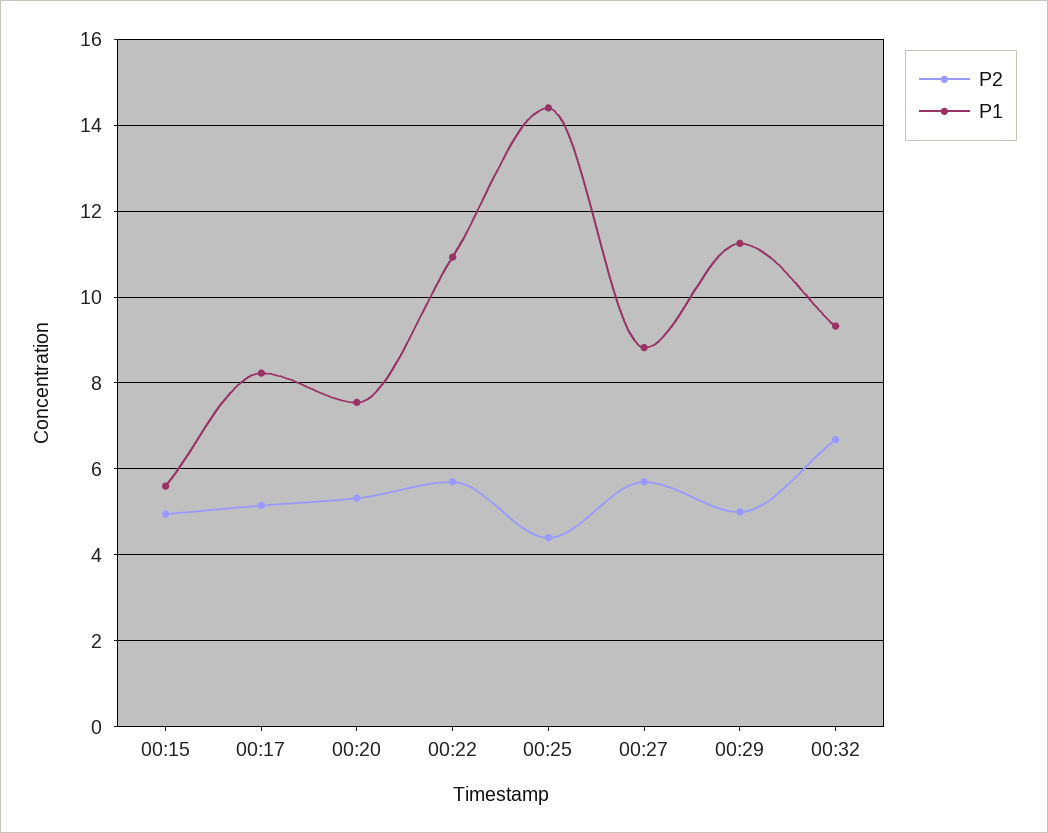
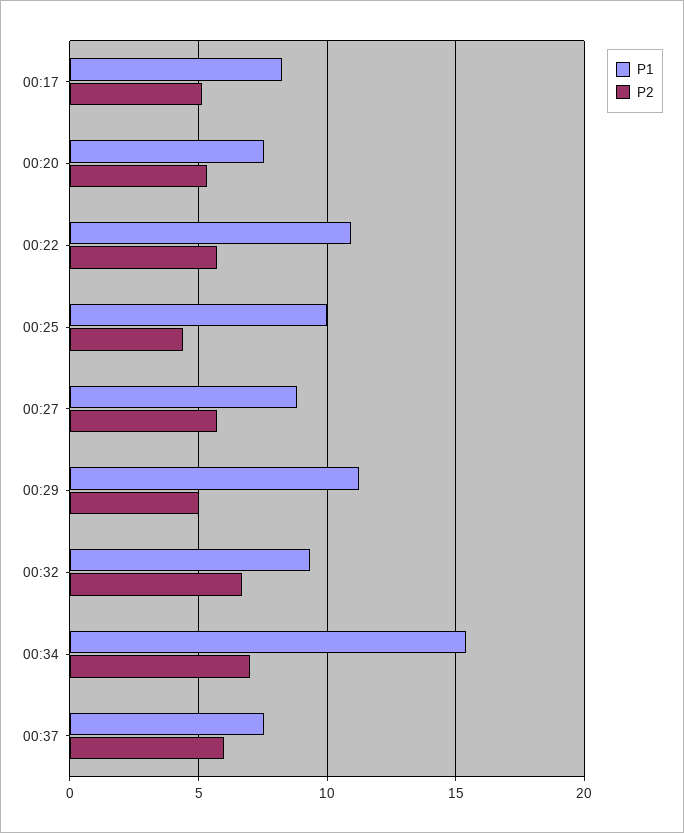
P2, 00:15: 5 -> none
P1, 00:15: 5.6 -> none
P1, 00:25: 14.4 -> 10
P1, 00:34: none -> 15.5
P2, 00:34: none -> 7
P1, 00:37: none -> 7.5
P2, 00:37: none -> 6

